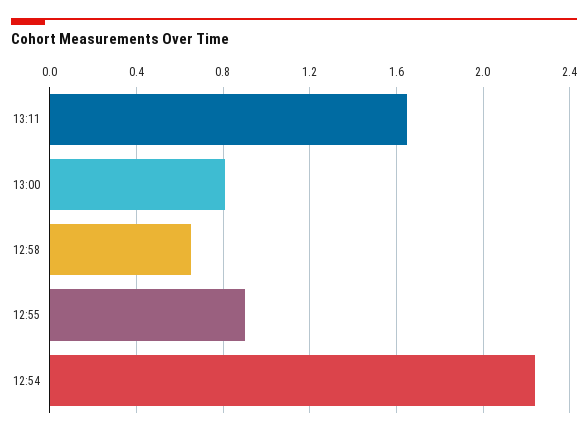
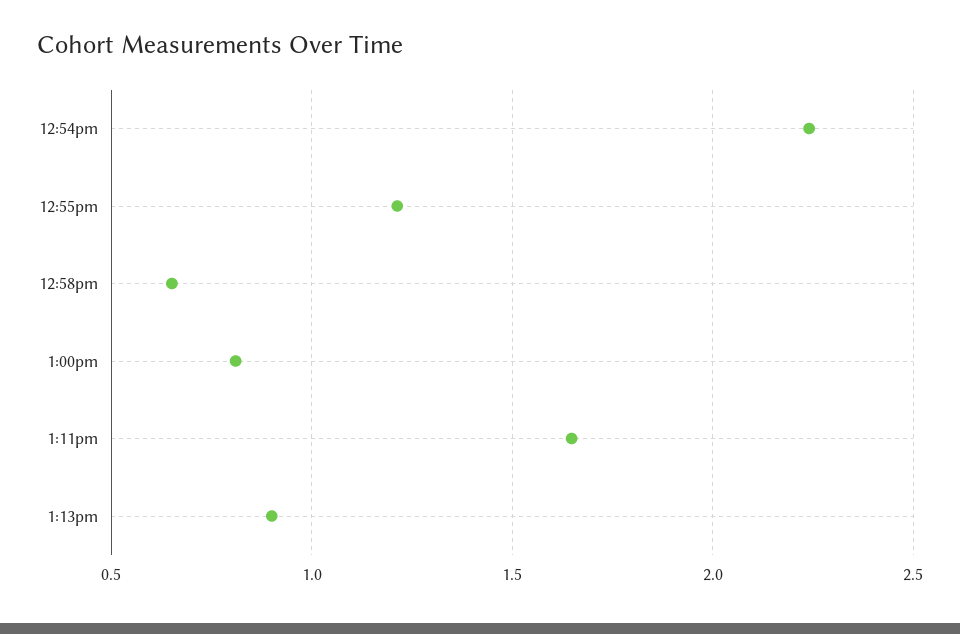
12:55: 0.9 -> 1.2
1:13pm: none -> 0.9

